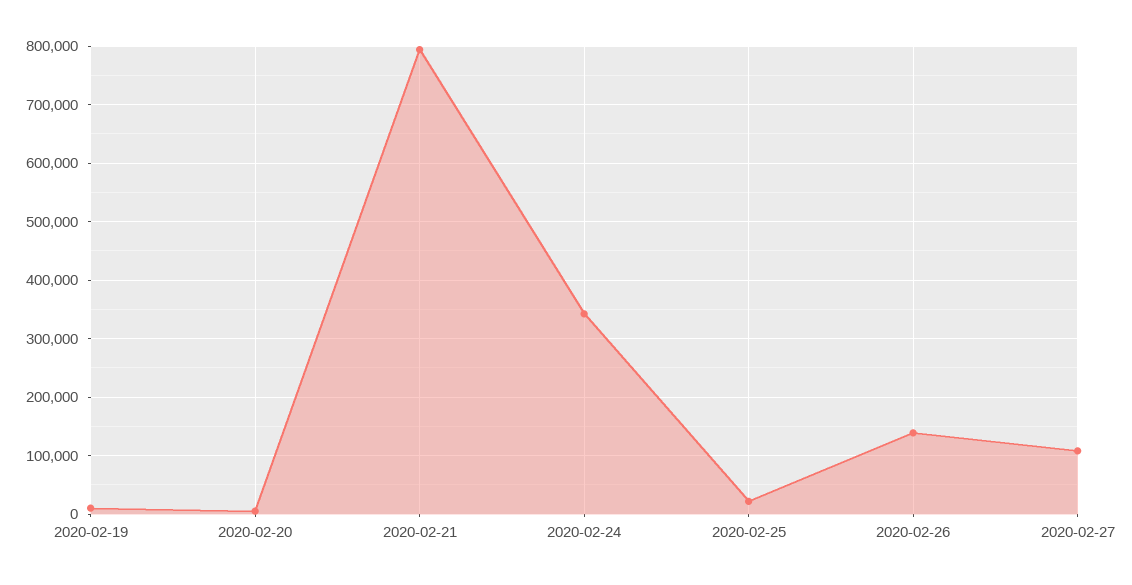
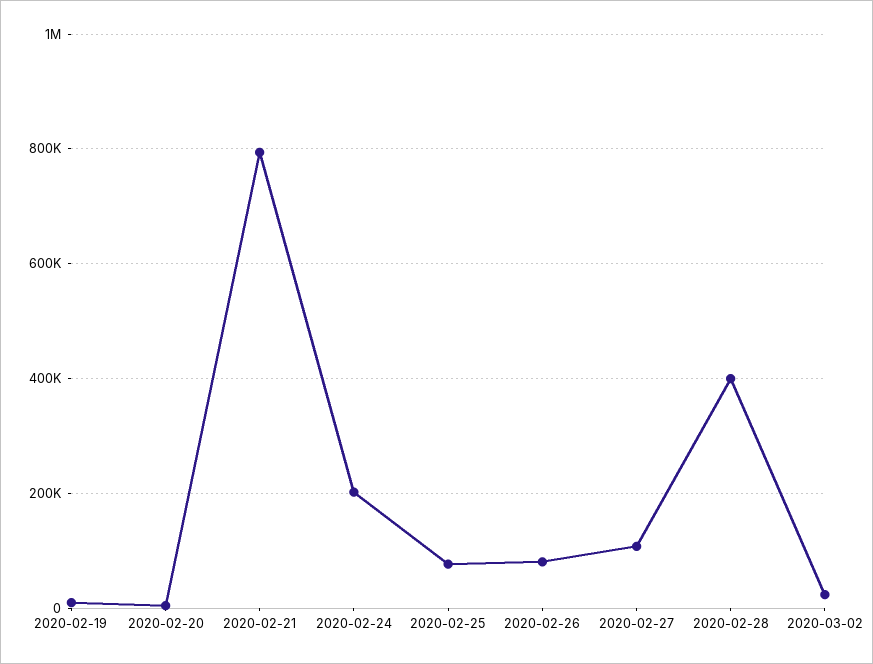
2020-02-24: 340000 -> 200000
2020-02-25: 20000 -> 80000
2020-02-26: 140000 -> 80000
2020-02-28: none -> 400000
2020-03-02: none -> 20000

